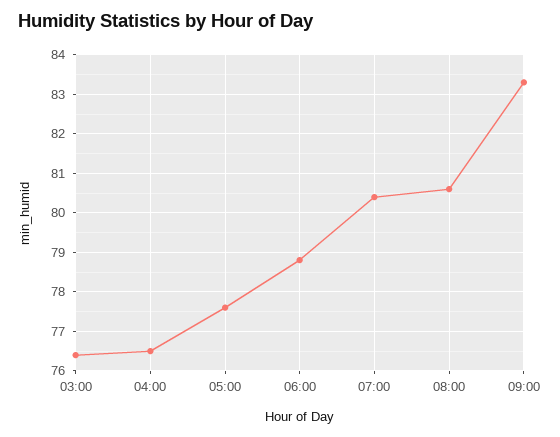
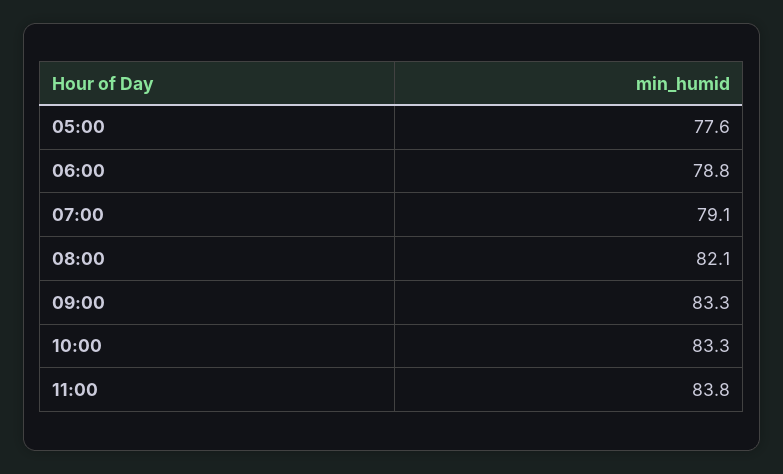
03:00: 76.5 -> none
04:00: 76.5 -> none
07:00: 80.5 -> 79.1
08:00: 80.5 -> 82.1
10:00: none -> 83.3
11:00: none -> 83.8

